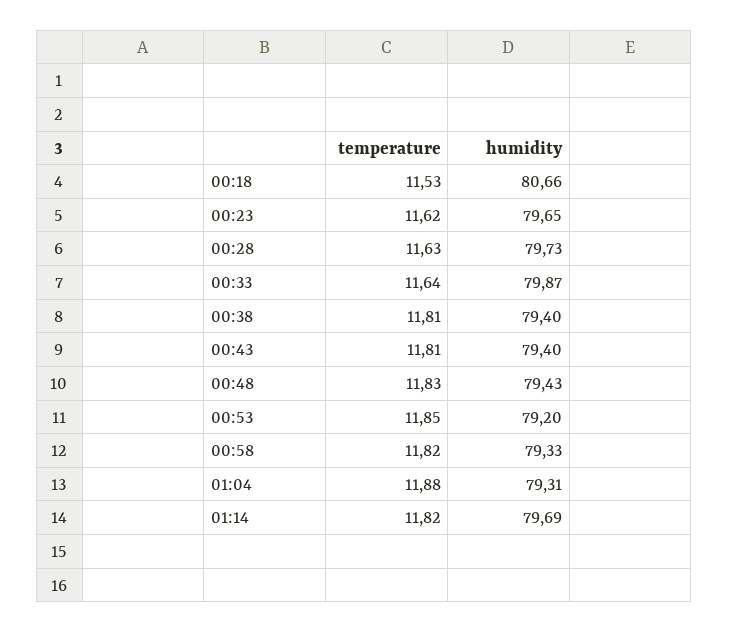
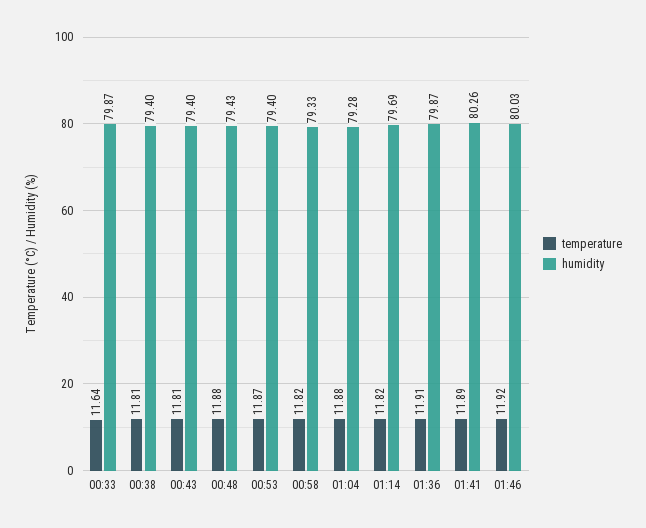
temperature, 00:18: 11.53 -> none
humidity, 00:18: 80.66 -> none
temperature, 00:23: 11.62 -> none
humidity, 00:23: 79.65 -> none
temperature, 00:28: 11.63 -> none
humidity, 00:28: 79.73 -> none
temperature, 00:48: 11.83 -> 11.88
temperature, 00:53: 11.85 -> 11.87
humidity, 00:53: 79.2 -> 79.4
humidity, 01:04: 79.31 -> 79.28
temperature, 01:36: none -> 11.91
humidity, 01:36: none -> 79.87
temperature, 01:41: none -> 11.89
humidity, 01:41: none -> 80.26
temperature, 01:46: none -> 11.92
humidity, 01:46: none -> 80.03

